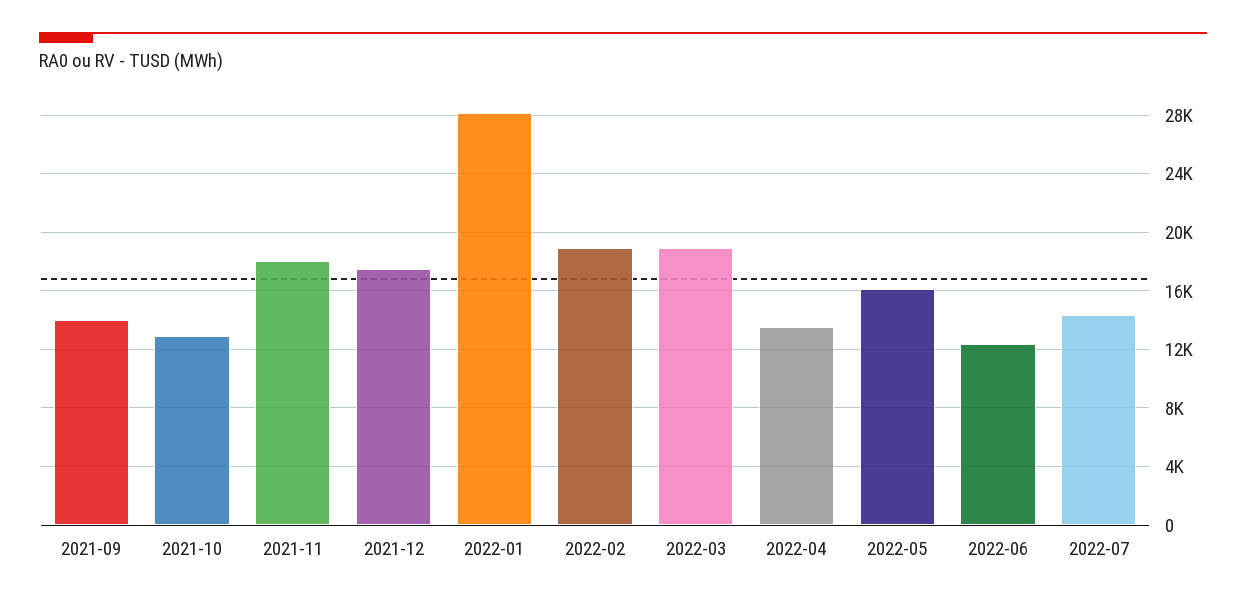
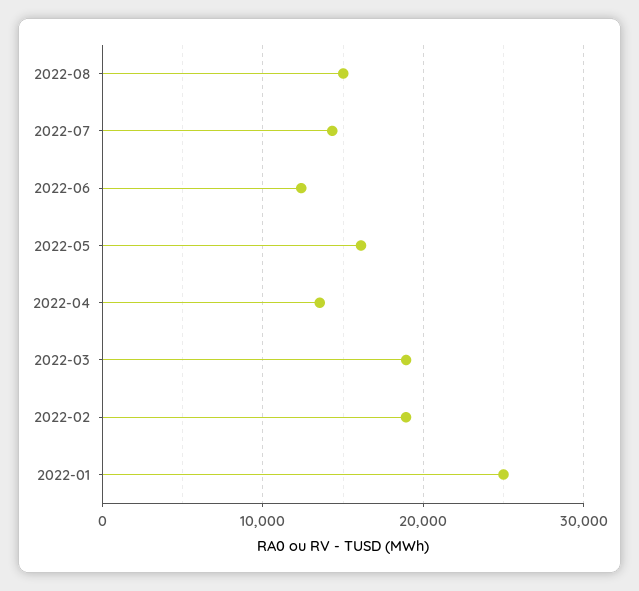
2021-09: 14000 -> none
2021-10: 13000 -> none
2021-11: 18000 -> none
2021-12: 17500 -> none
2022-01: 28000 -> 25000
2022-08: none -> 15000

